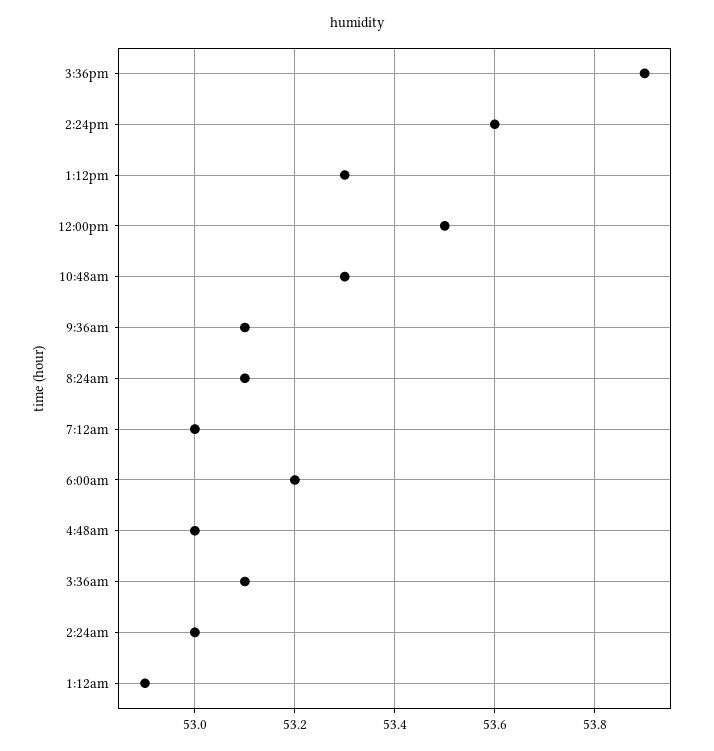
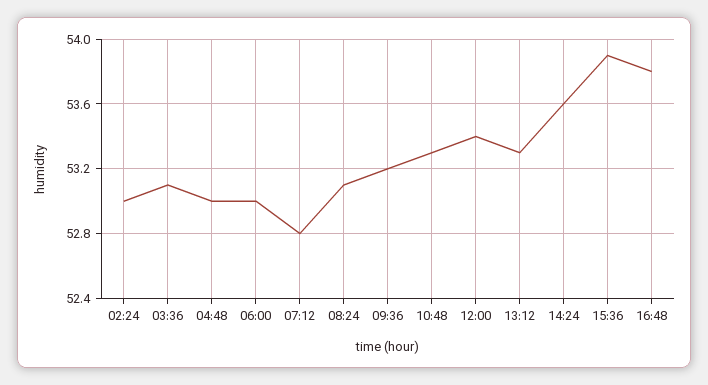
12:00pm: 53.5 -> 53.4
9:36am: 53.1 -> 53.2
7:12am: 53 -> 52.8
6:00am: 53.2 -> 53
1:12am: 52.9 -> none
16:48: none -> 53.8

